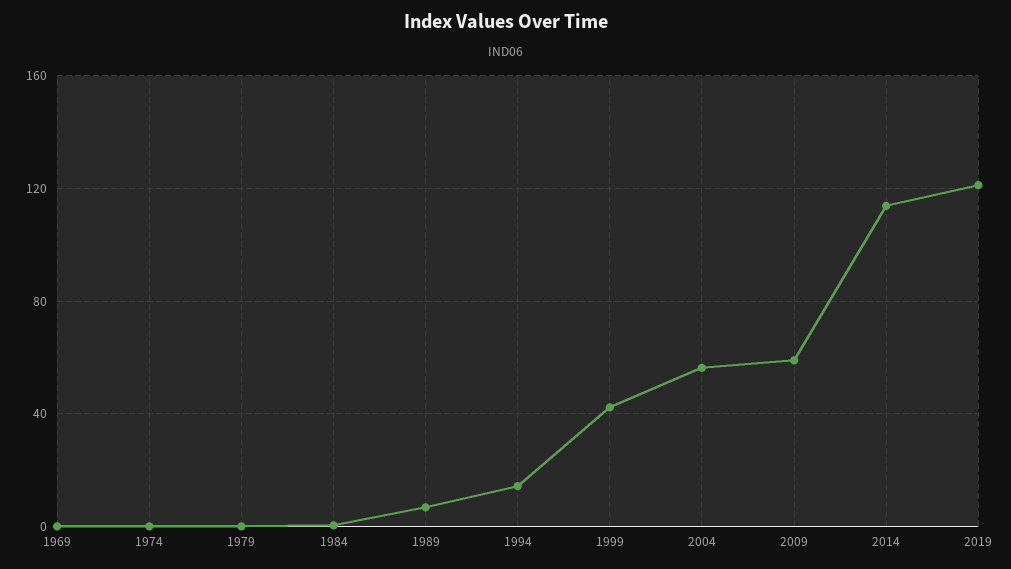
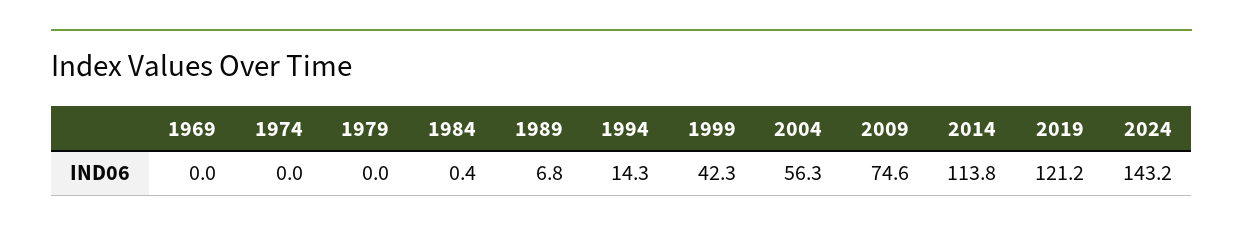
2009: 60 -> 74.6
2024: none -> 143.2

